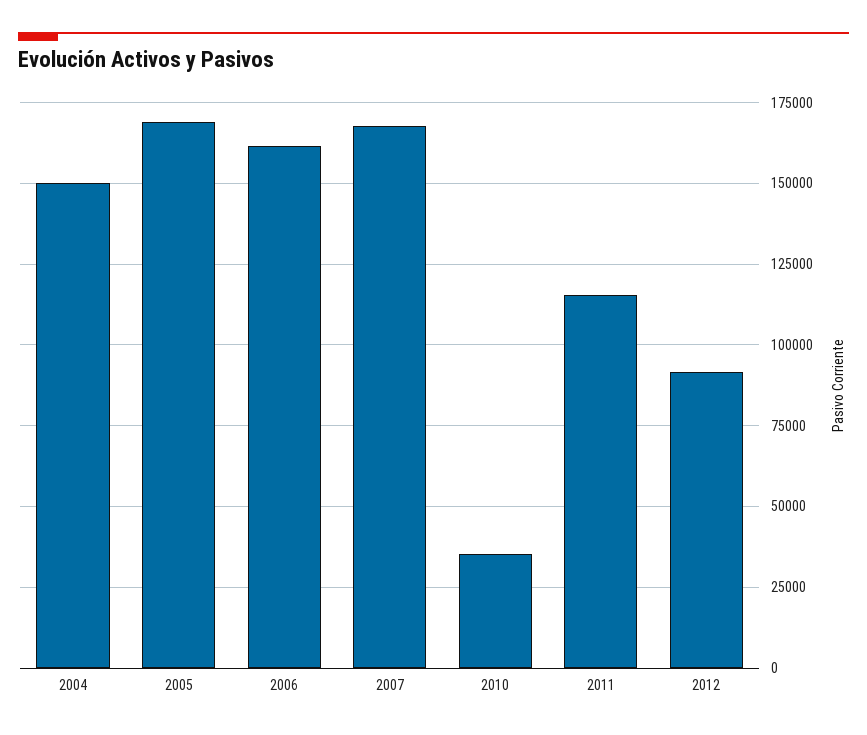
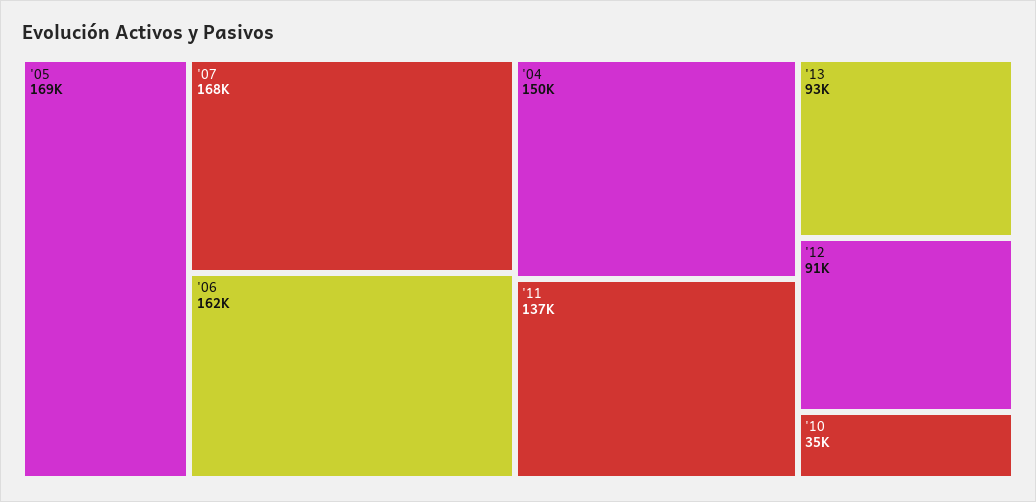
2011: 115000 -> 137000
'13: none -> 93000

